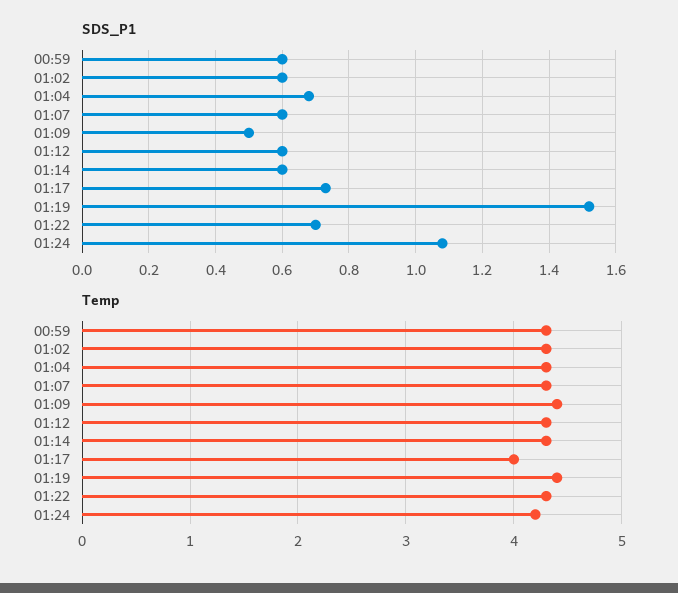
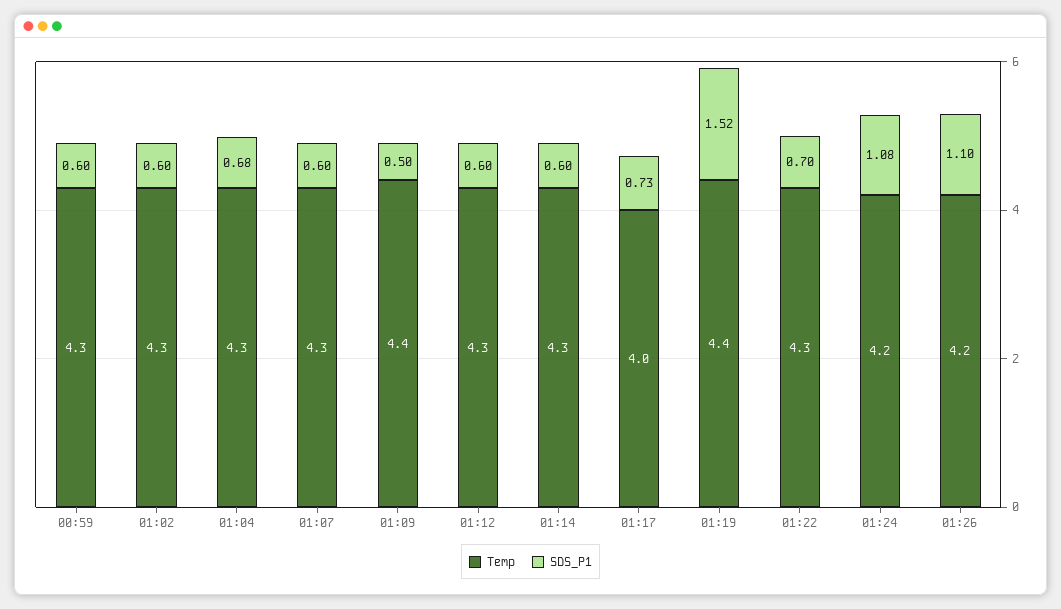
Temp, 01:26: none -> 4.2
SDS_P1, 01:26: none -> 1.1

